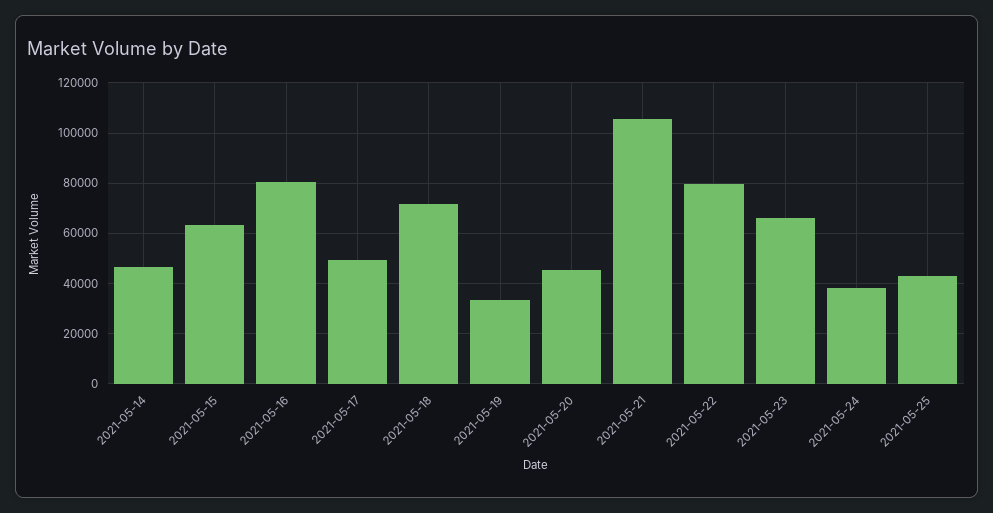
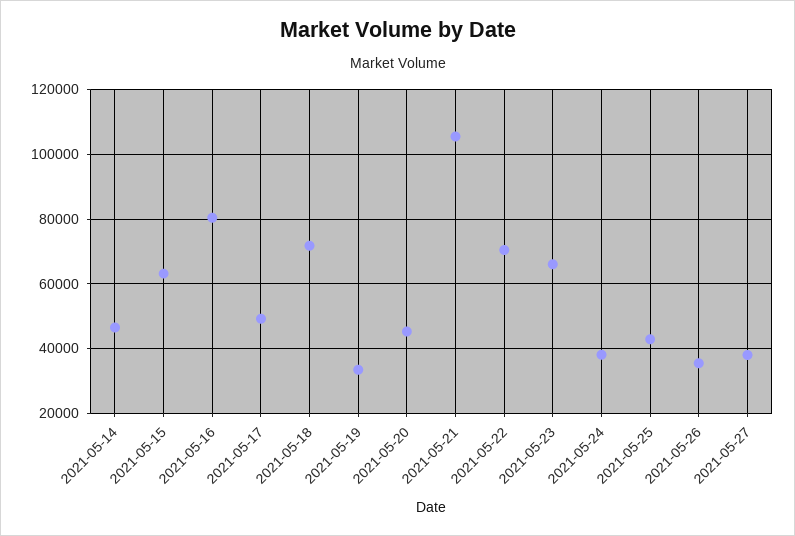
2021-05-22: 80000 -> 70000
2021-05-26: none -> 36000
2021-05-27: none -> 38000

